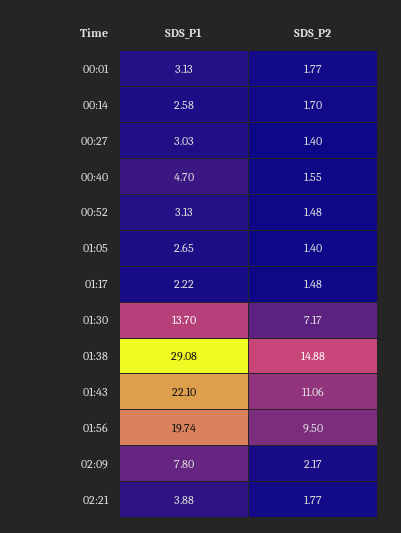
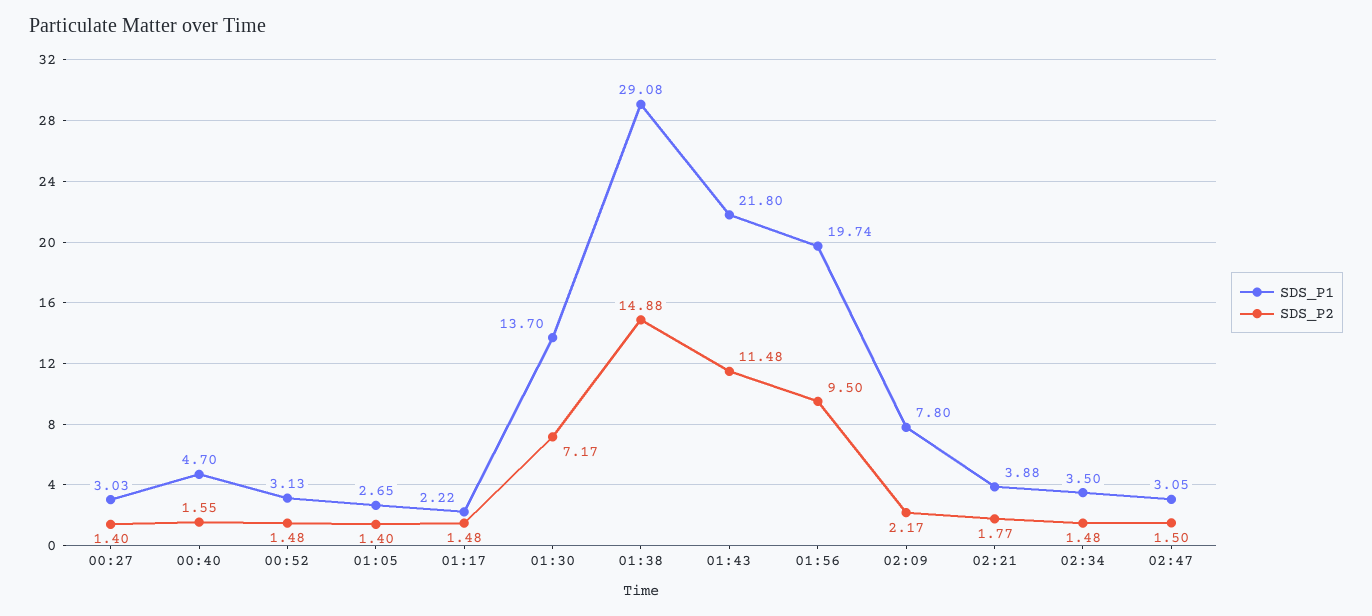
SDS_P1, 00:01: 3.13 -> none
SDS_P2, 00:01: 1.77 -> none
SDS_P1, 00:14: 2.58 -> none
SDS_P2, 00:14: 1.7 -> none
SDS_P1, 01:43: 22.1 -> 21.8
SDS_P2, 01:43: 11.06 -> 11.48
SDS_P1, 02:34: none -> 3.5
SDS_P2, 02:34: none -> 1.48
SDS_P1, 02:47: none -> 3.05
SDS_P2, 02:47: none -> 1.5

